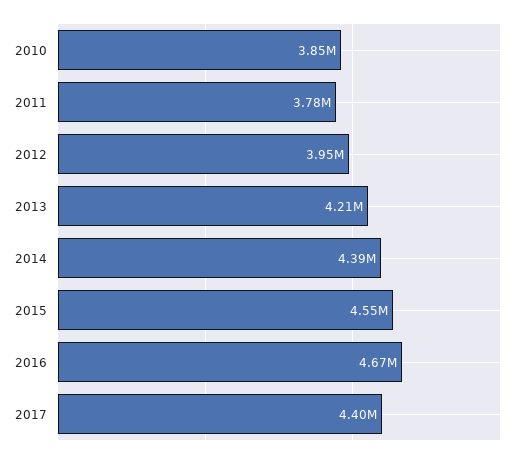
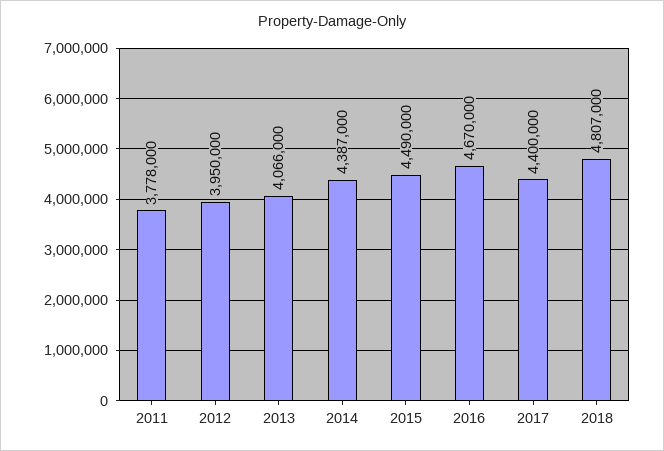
2010: 3850000 -> none
2013: 4210000 -> 4066000
2015: 4550000 -> 4490000
2018: none -> 4807000

